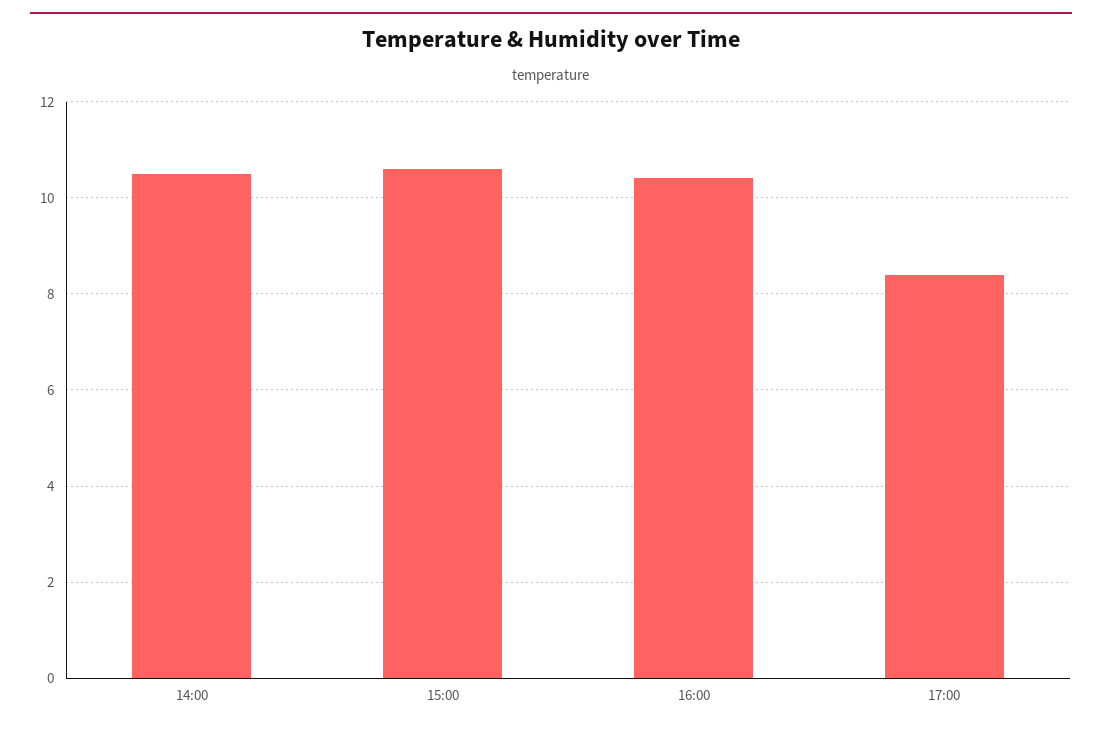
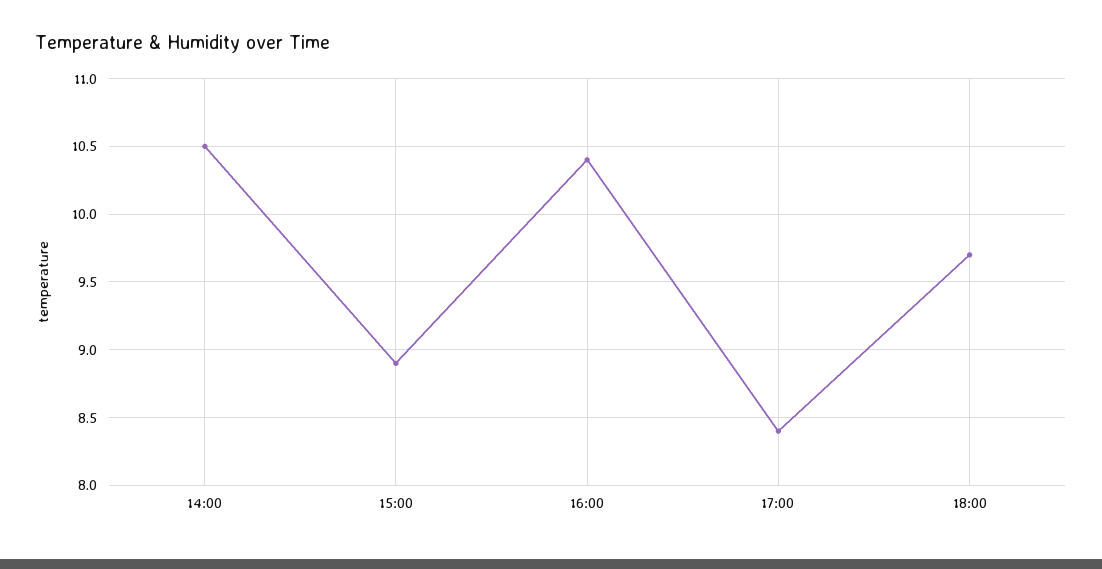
15:00: 10.5 -> 8.9
18:00: none -> 9.7

